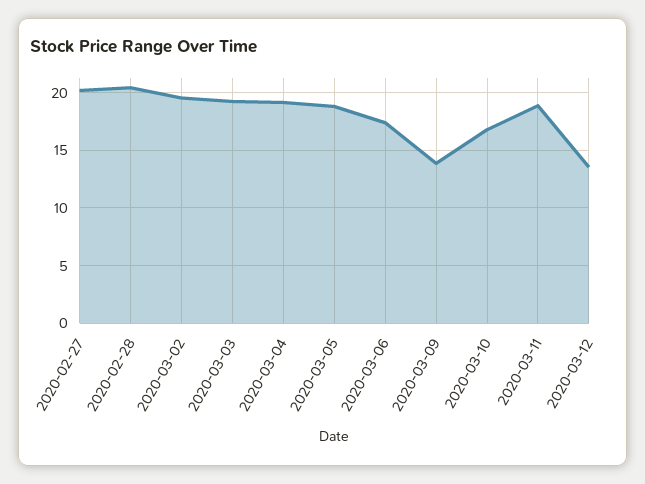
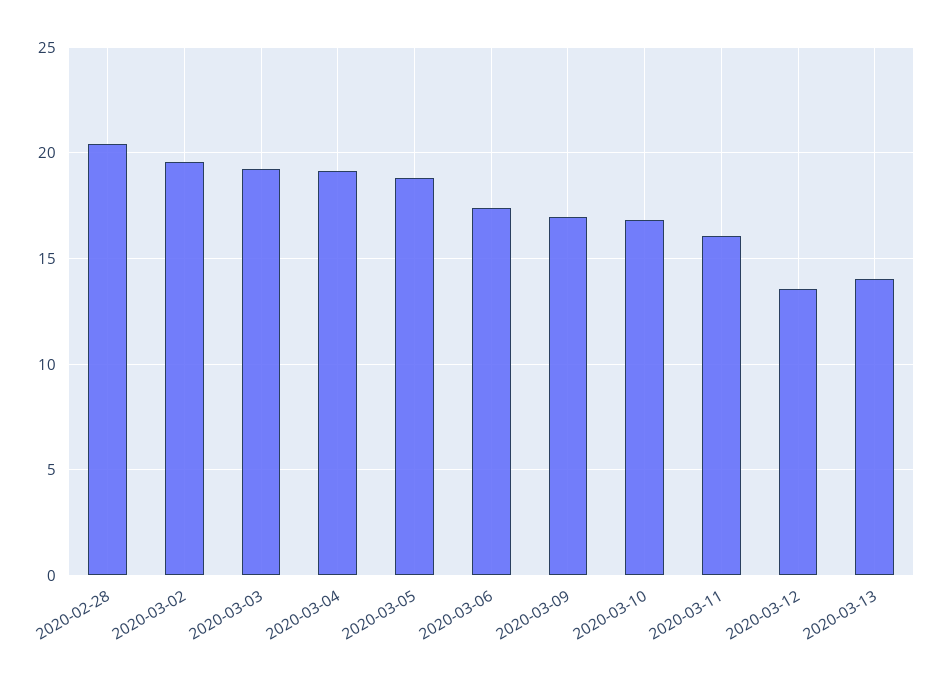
2020-02-27: 20 -> none
2020-03-09: 14 -> 17
2020-03-11: 19 -> 16
2020-03-13: none -> 14

